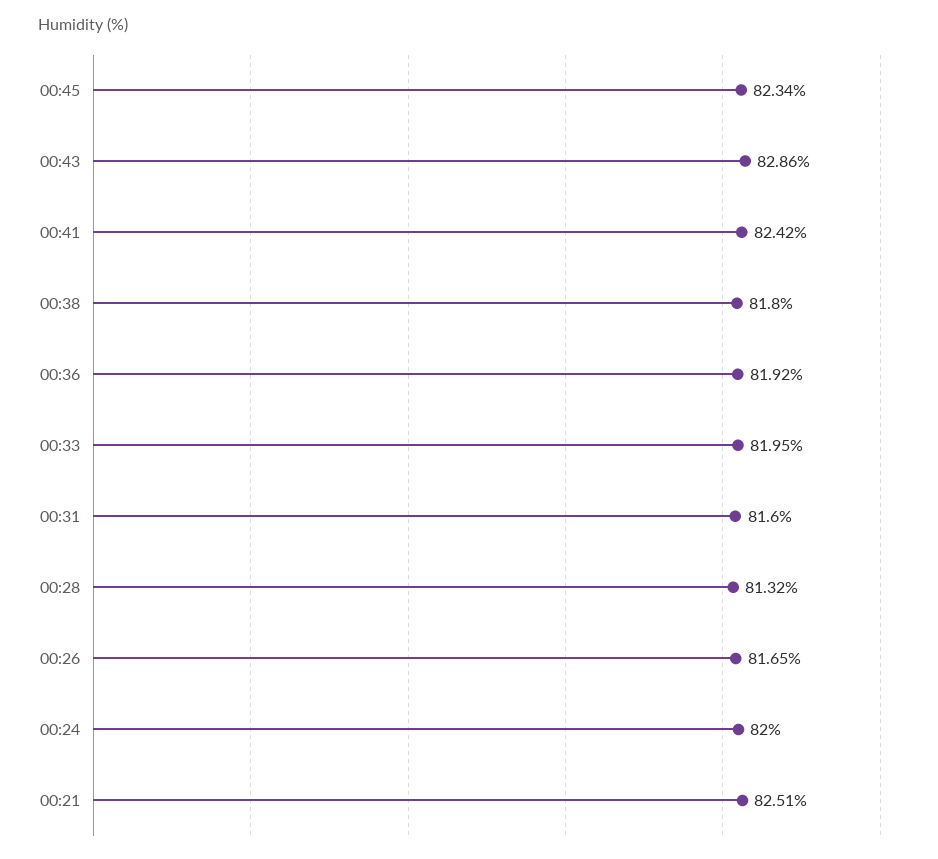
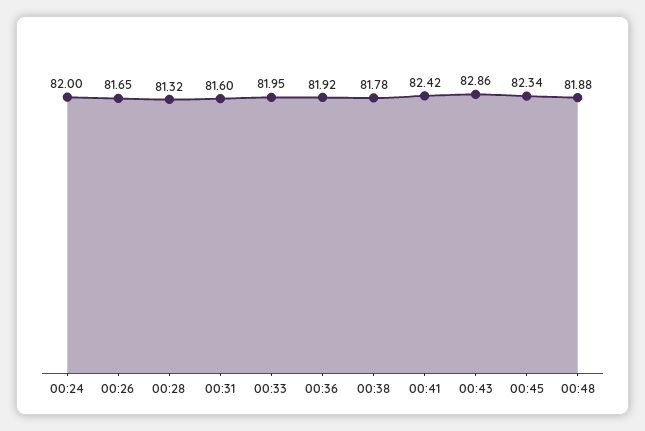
00:38: 81.8 -> 81.78
00:21: 82.51 -> none
00:48: none -> 81.88

